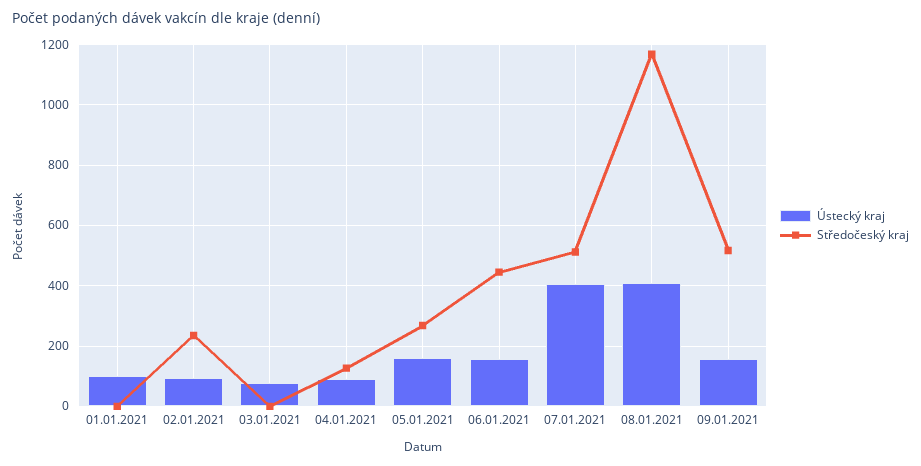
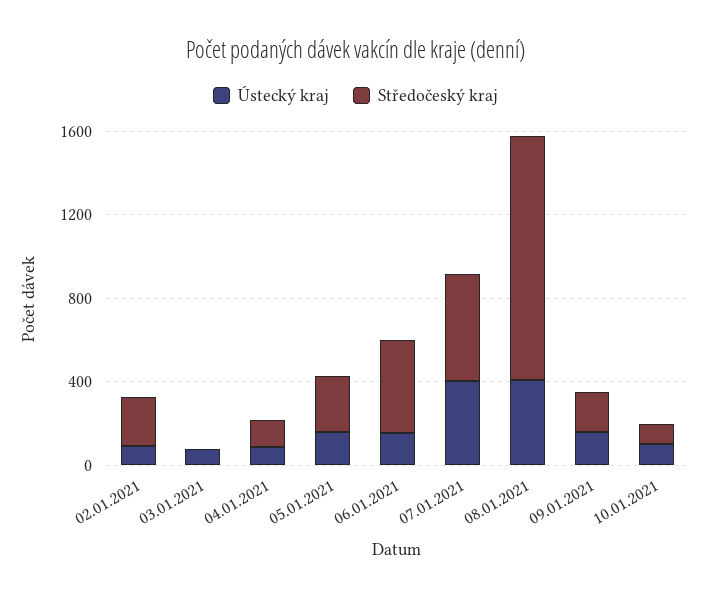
Ústecký kraj, 01.01.2021: 100 -> none
Středočeský kraj, 01.01.2021: 0 -> none
Středočeský kraj, 09.01.2021: 520 -> 200
Ústecký kraj, 10.01.2021: none -> 100
Středočeský kraj, 10.01.2021: none -> 100

